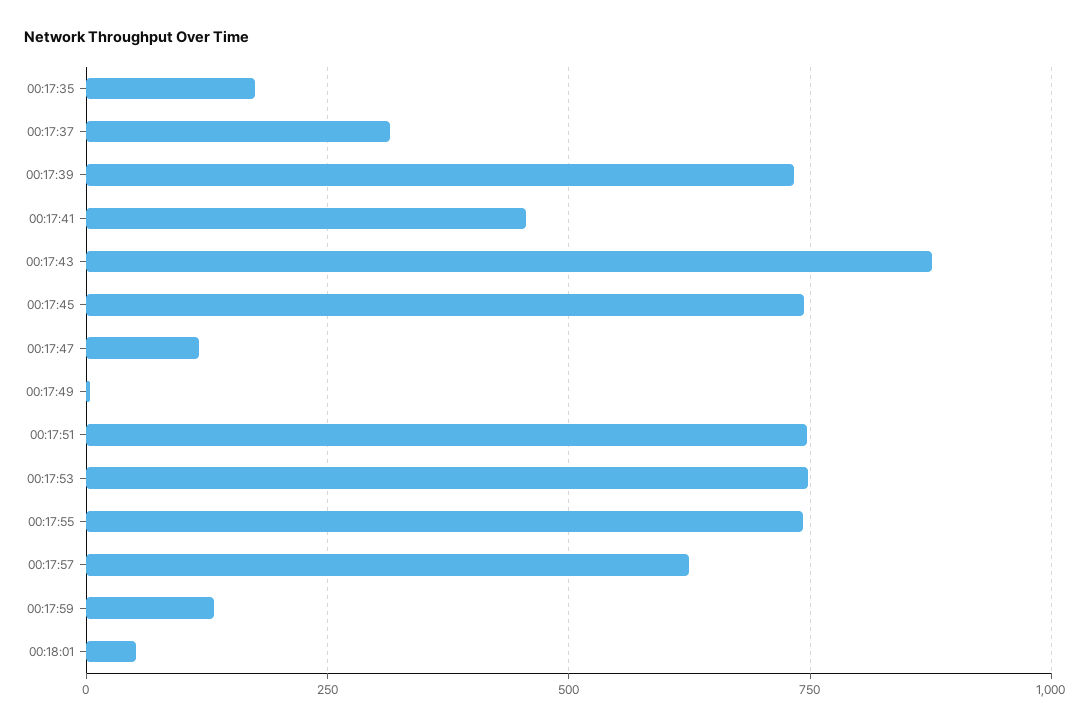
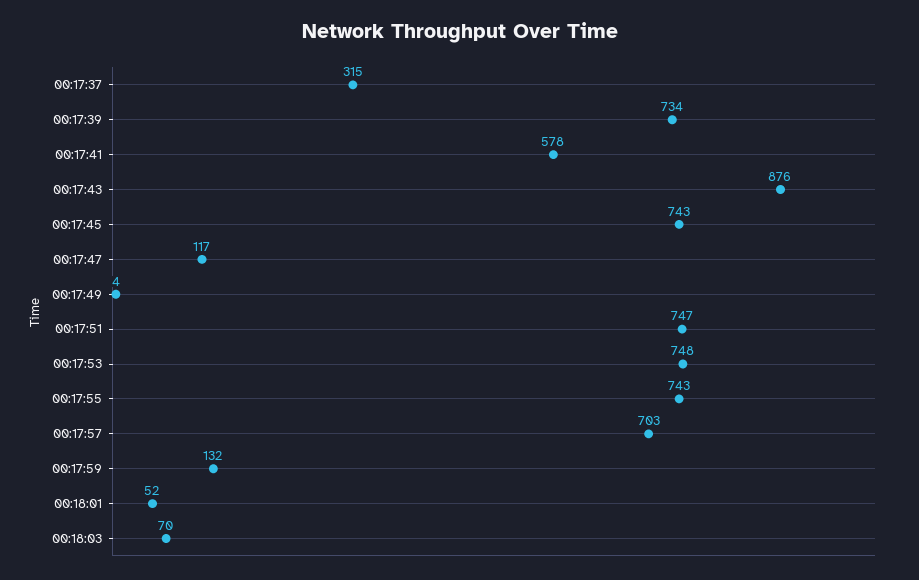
00:17:35: 175 -> none
00:17:41: 450 -> 578
00:17:57: 625 -> 703
00:18:03: none -> 70

